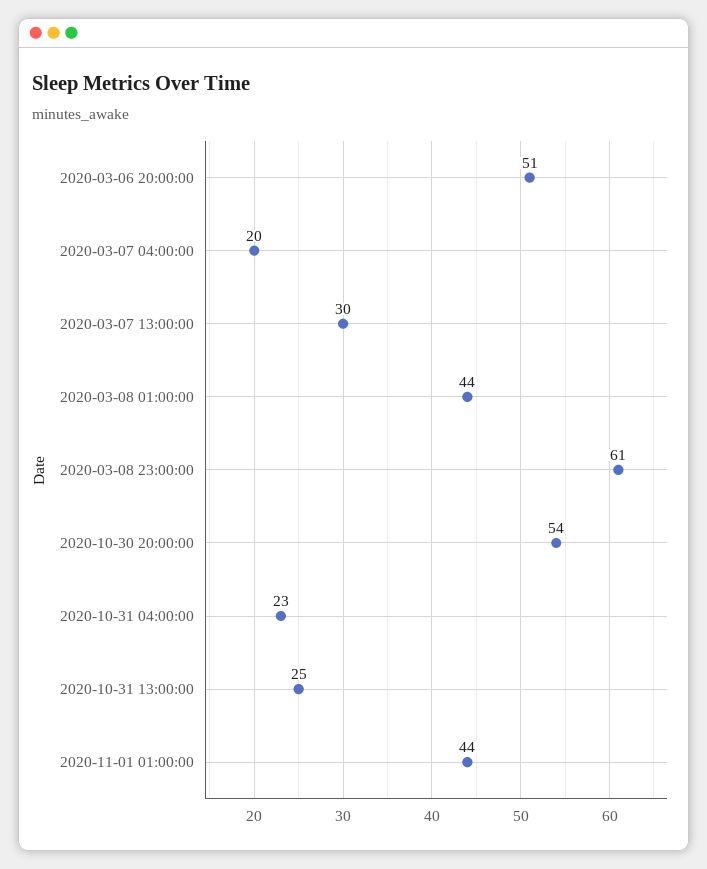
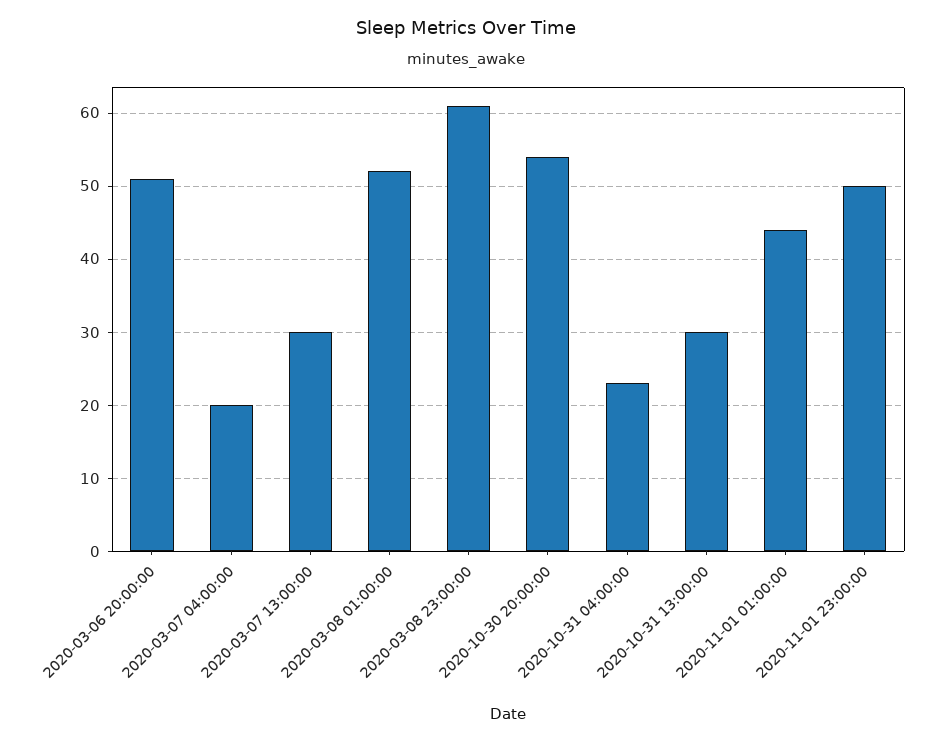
2020-03-08 01:00:00: 44 -> 52
2020-10-31 13:00:00: 25 -> 30
2020-11-01 23:00:00: none -> 50

